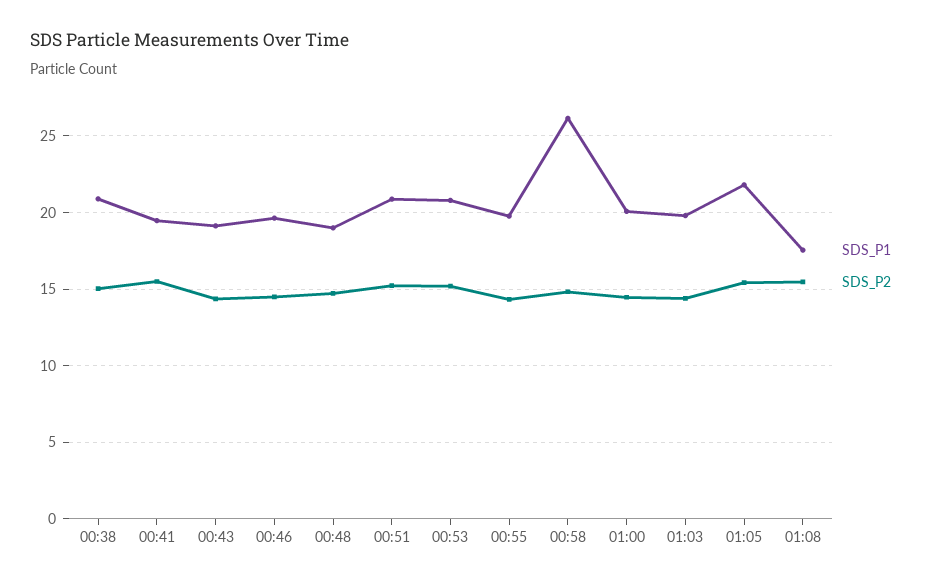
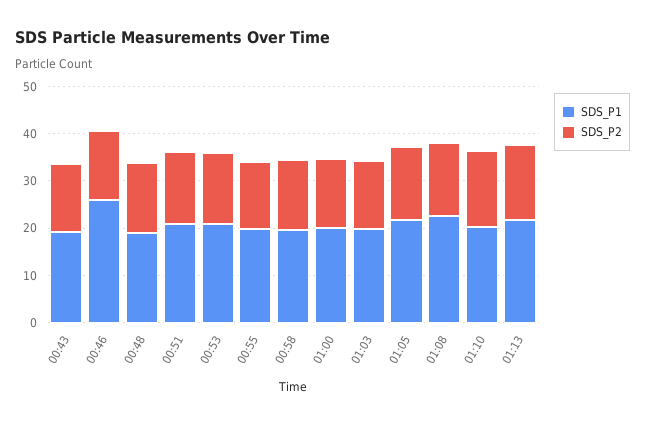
SDS_P1, 00:38: 21 -> none
SDS_P2, 00:38: 15 -> none
SDS_P1, 00:41: 19.5 -> none
SDS_P2, 00:41: 15.5 -> none
SDS_P1, 00:46: 19.5 -> 26
SDS_P1, 00:58: 26 -> 20
SDS_P1, 01:08: 17.5 -> 22
SDS_P1, 01:10: none -> 20
SDS_P2, 01:10: none -> 16
SDS_P1, 01:13: none -> 22
SDS_P2, 01:13: none -> 16

